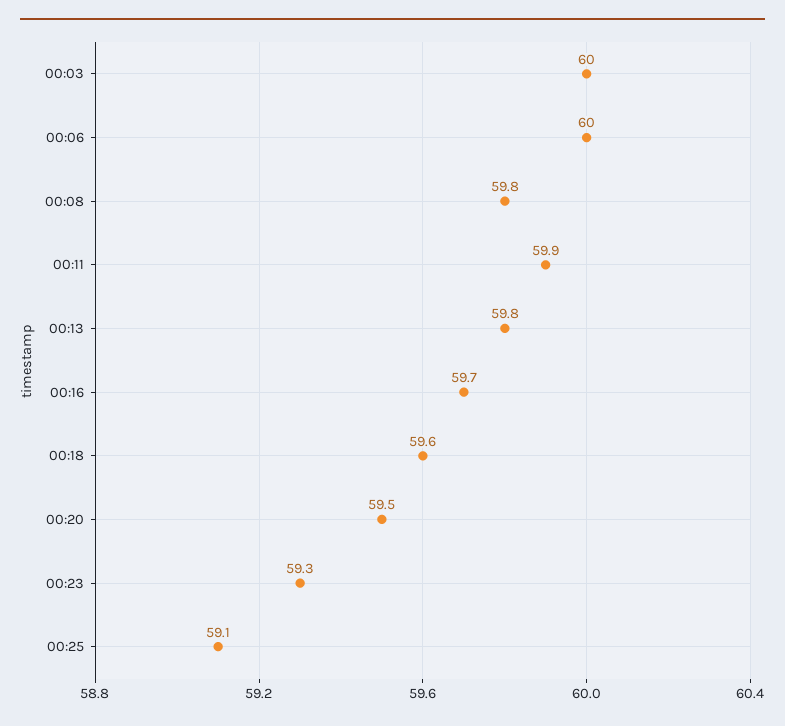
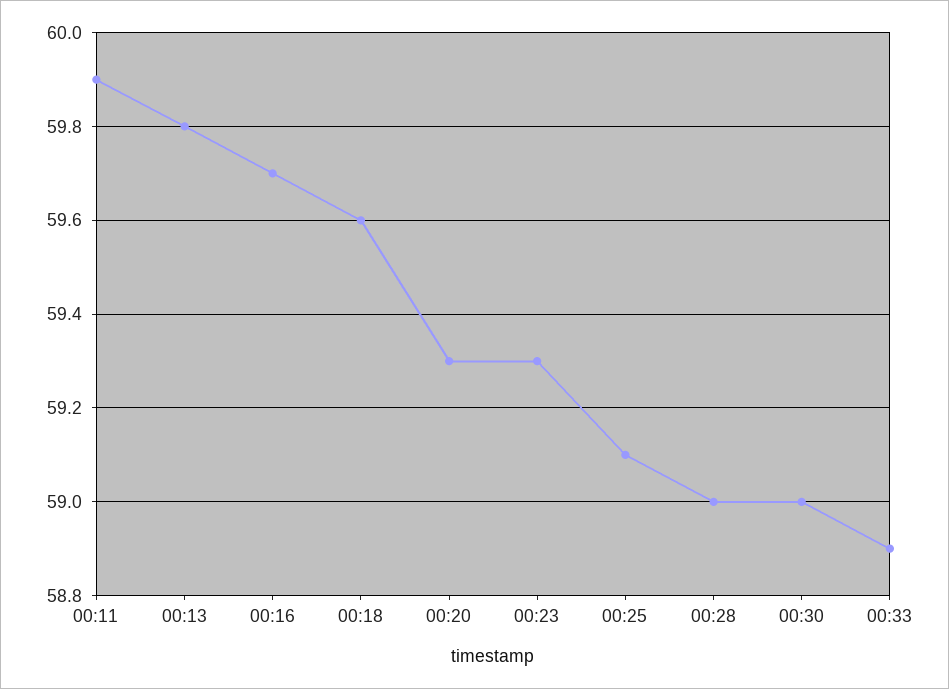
00:03: 60 -> none
00:06: 60 -> none
00:08: 59.8 -> none
00:20: 59.5 -> 59.3
00:28: none -> 59
00:30: none -> 59
00:33: none -> 58.9

